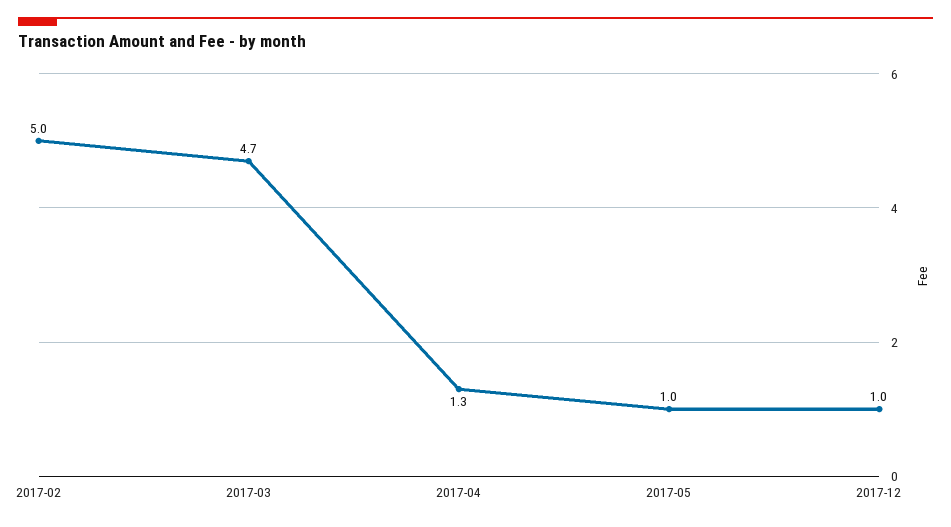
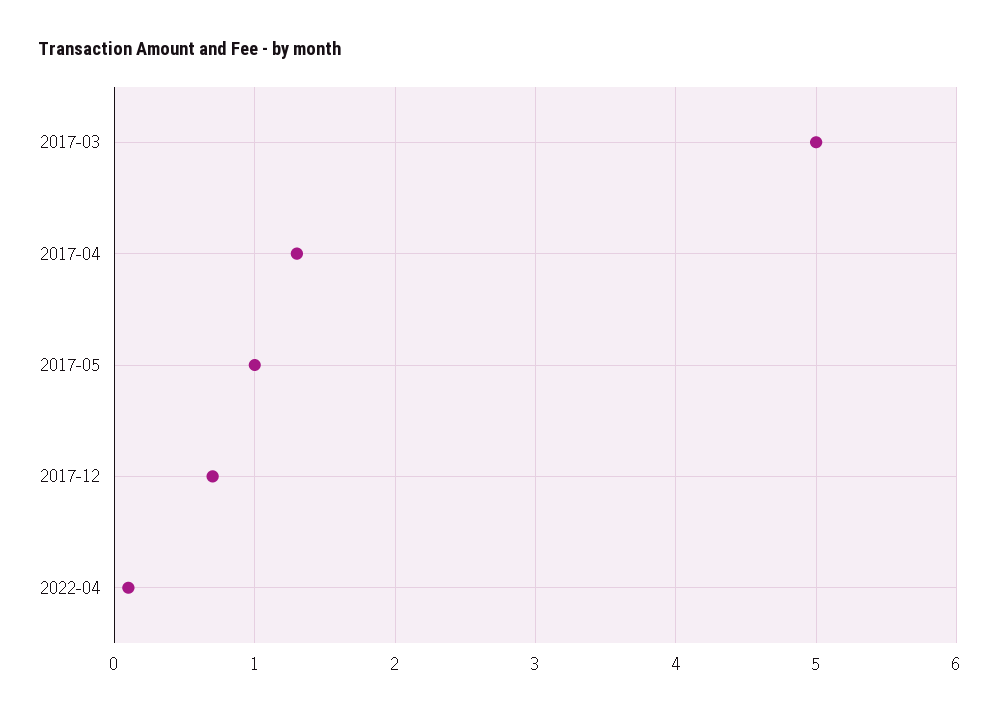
2017-02: 5 -> none
2017-03: 4.7 -> 5
2017-12: 1 -> 0.7
2022-04: none -> 0.1

